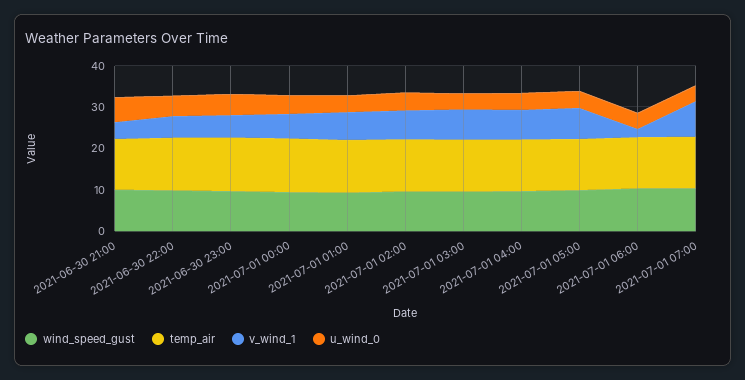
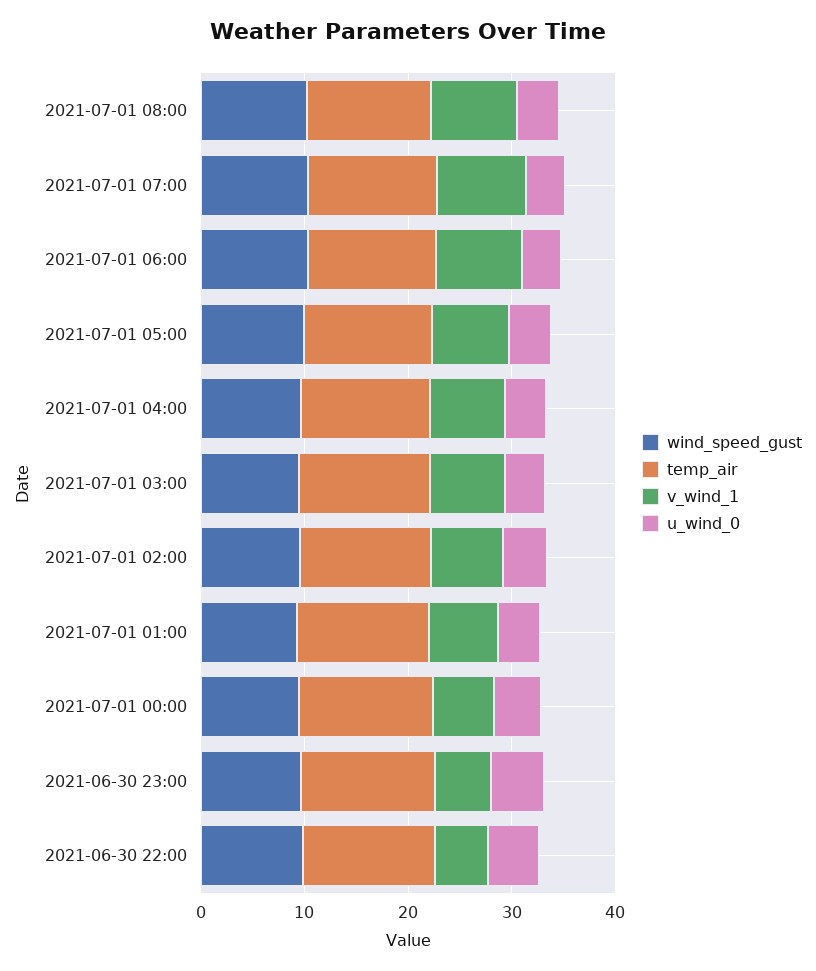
wind_speed_gust, 2021-06-30 21:00: 10 -> none
temp_air, 2021-06-30 21:00: 12 -> none
v_wind_1, 2021-06-30 21:00: 4 -> none
u_wind_0, 2021-06-30 21:00: 6 -> none
v_wind_1, 2021-07-01 06:00: 2 -> 8
wind_speed_gust, 2021-07-01 08:00: none -> 10
temp_air, 2021-07-01 08:00: none -> 12
v_wind_1, 2021-07-01 08:00: none -> 8
u_wind_0, 2021-07-01 08:00: none -> 4

